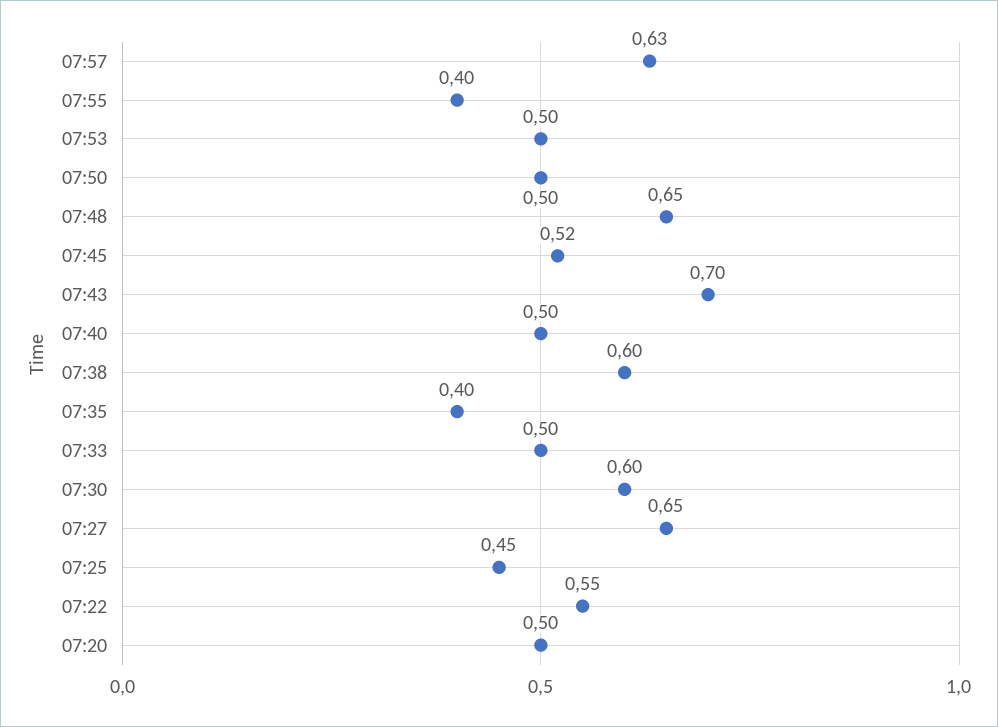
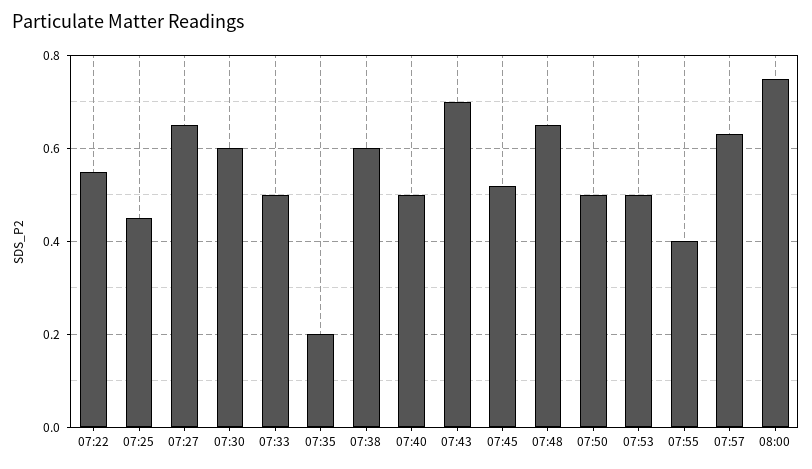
07:35: 0.4 -> 0.2
07:20: 0.5 -> none
08:00: none -> 0.75

